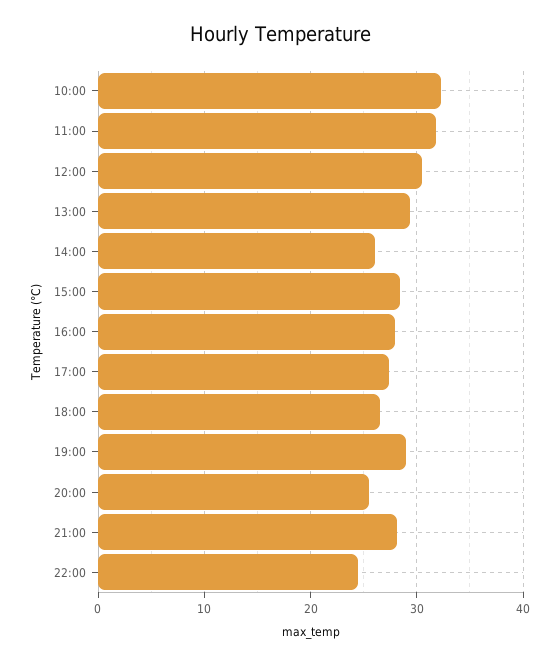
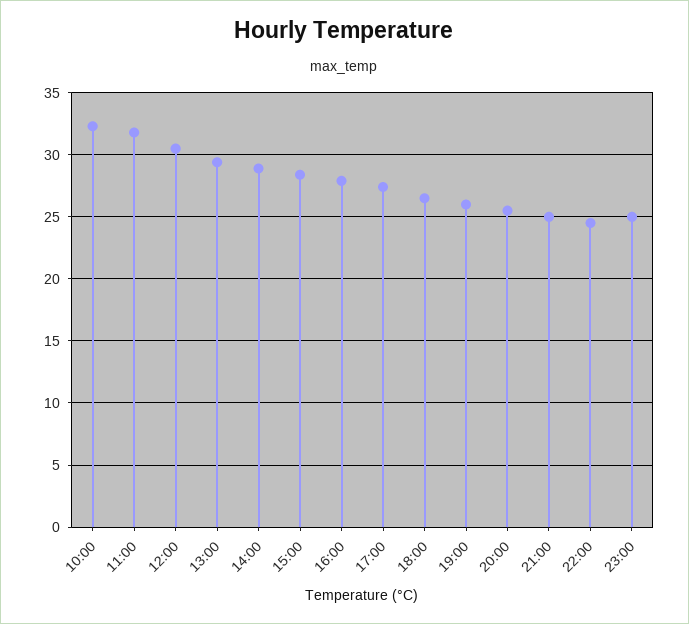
14:00: 26 -> 29
19:00: 29 -> 26
21:00: 28 -> 25
23:00: none -> 25

